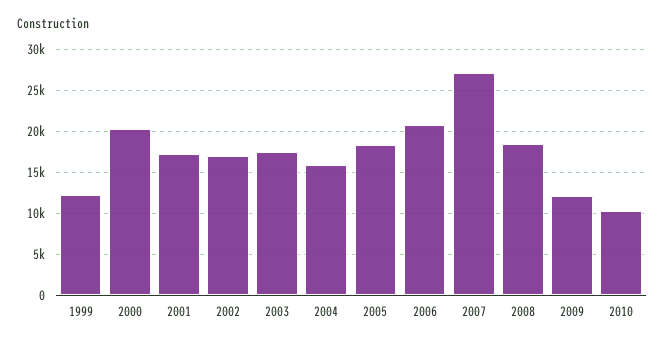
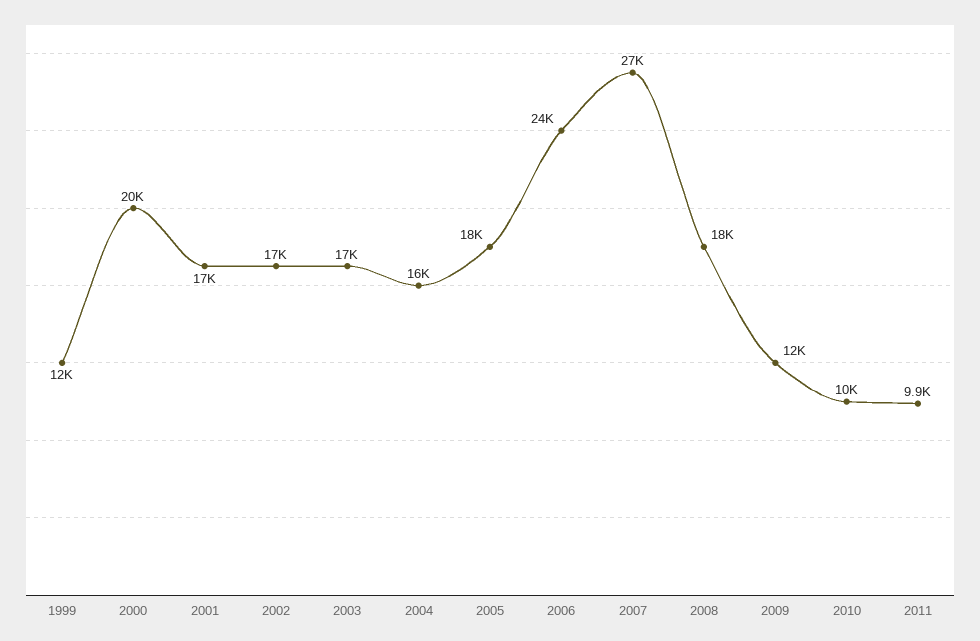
2006: 21000 -> 24000
2011: none -> 9900

